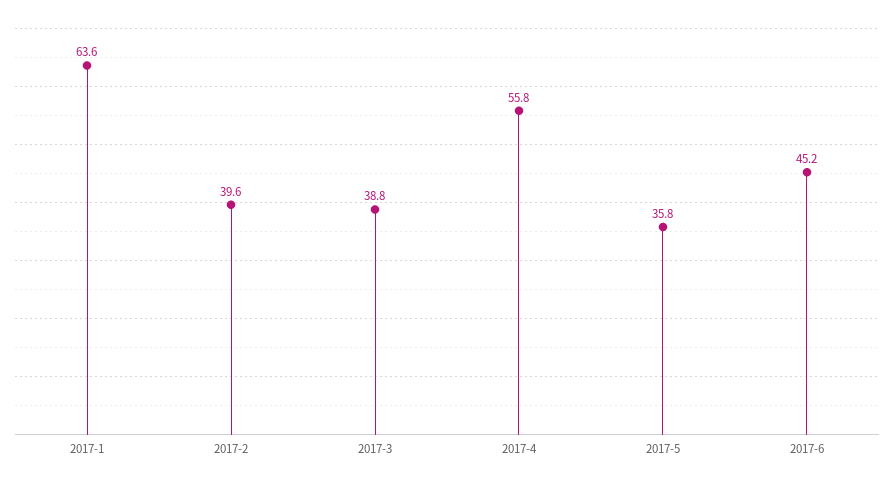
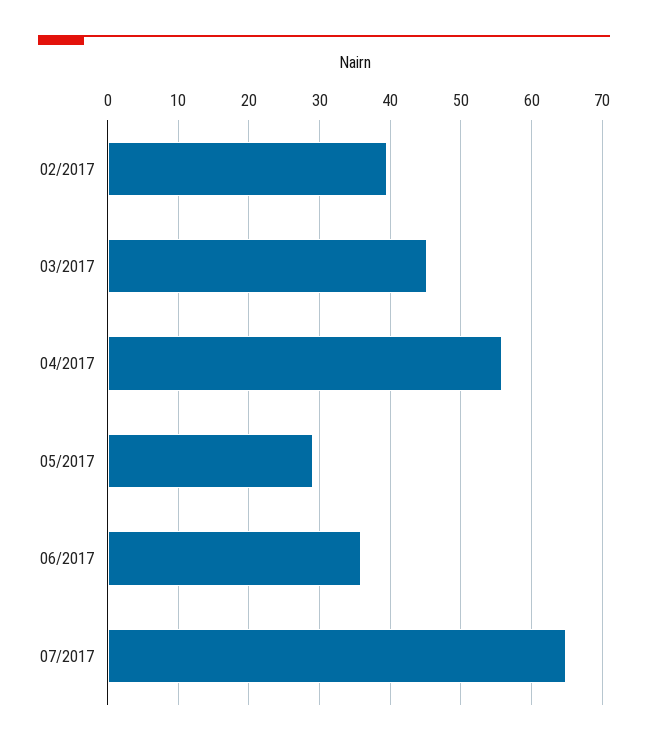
2017-1: 63.6 -> none
2017-3: 38.8 -> 45
2017-5: 35.8 -> 29
2017-6: 45.2 -> 36
07/2017: none -> 65

